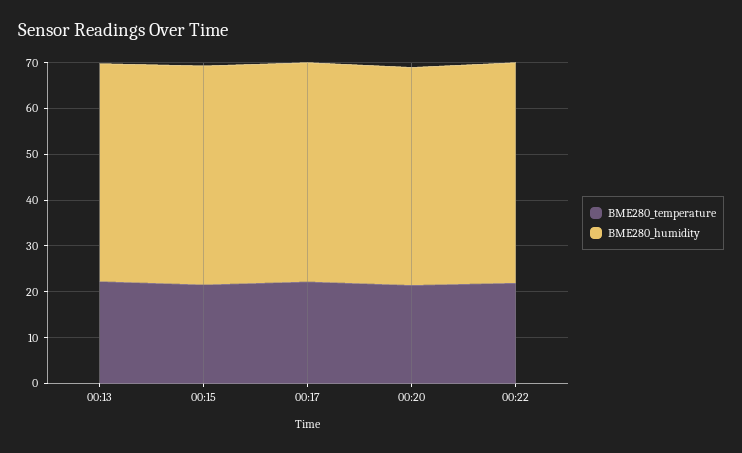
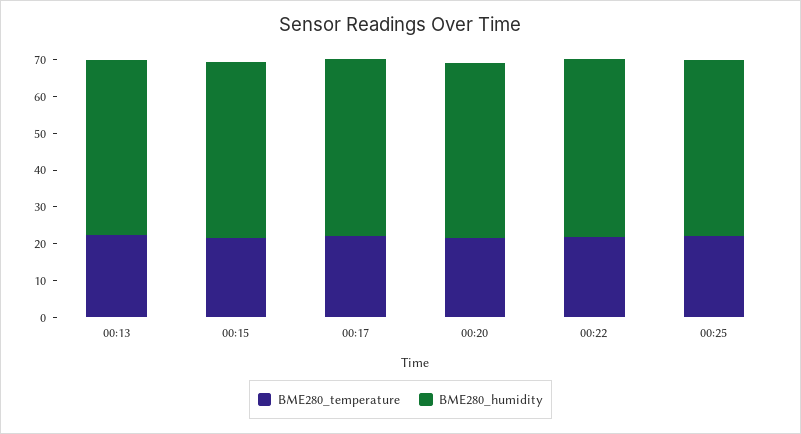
BME280_temperature, 00:25: none -> 22.5
BME280_humidity, 00:25: none -> 47.5

